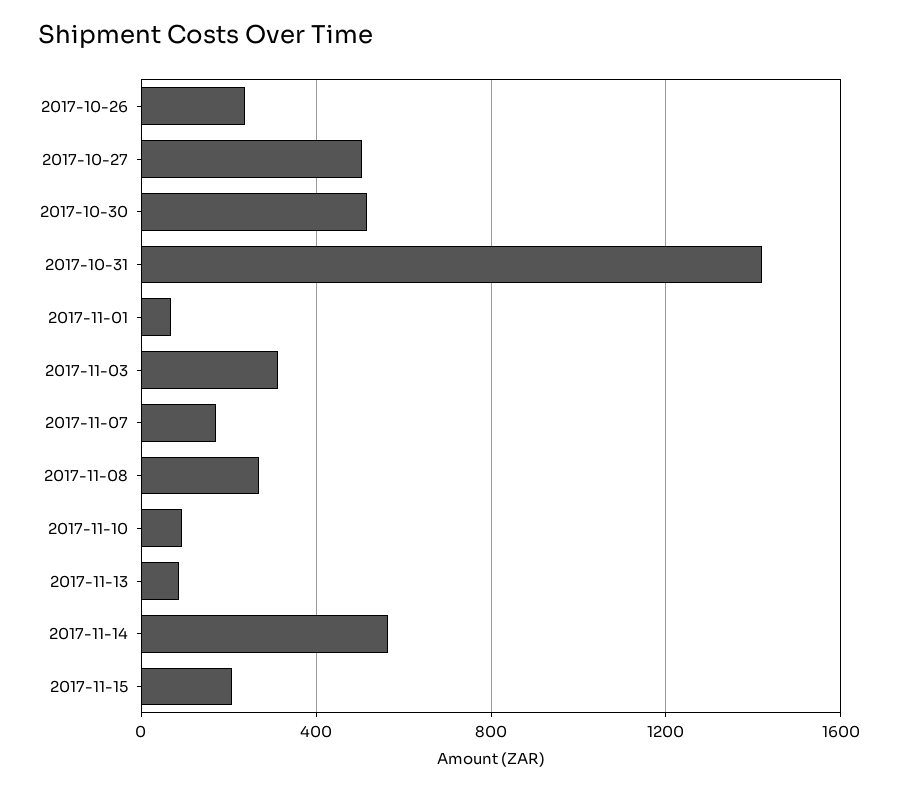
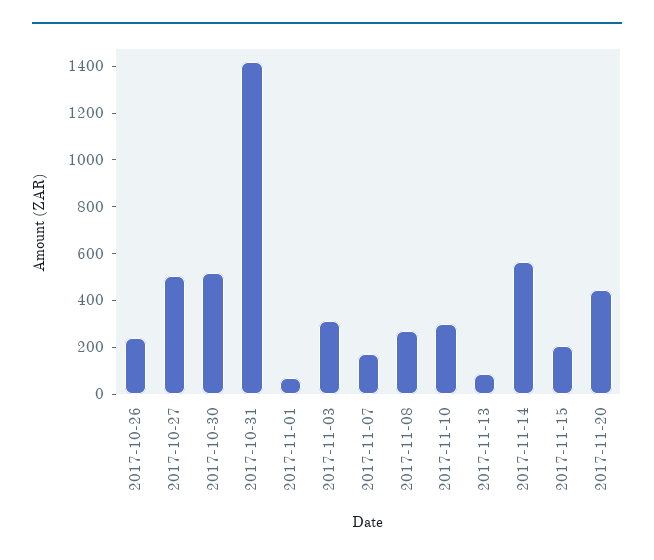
2017-11-10: 100 -> 300
2017-11-20: none -> 450

